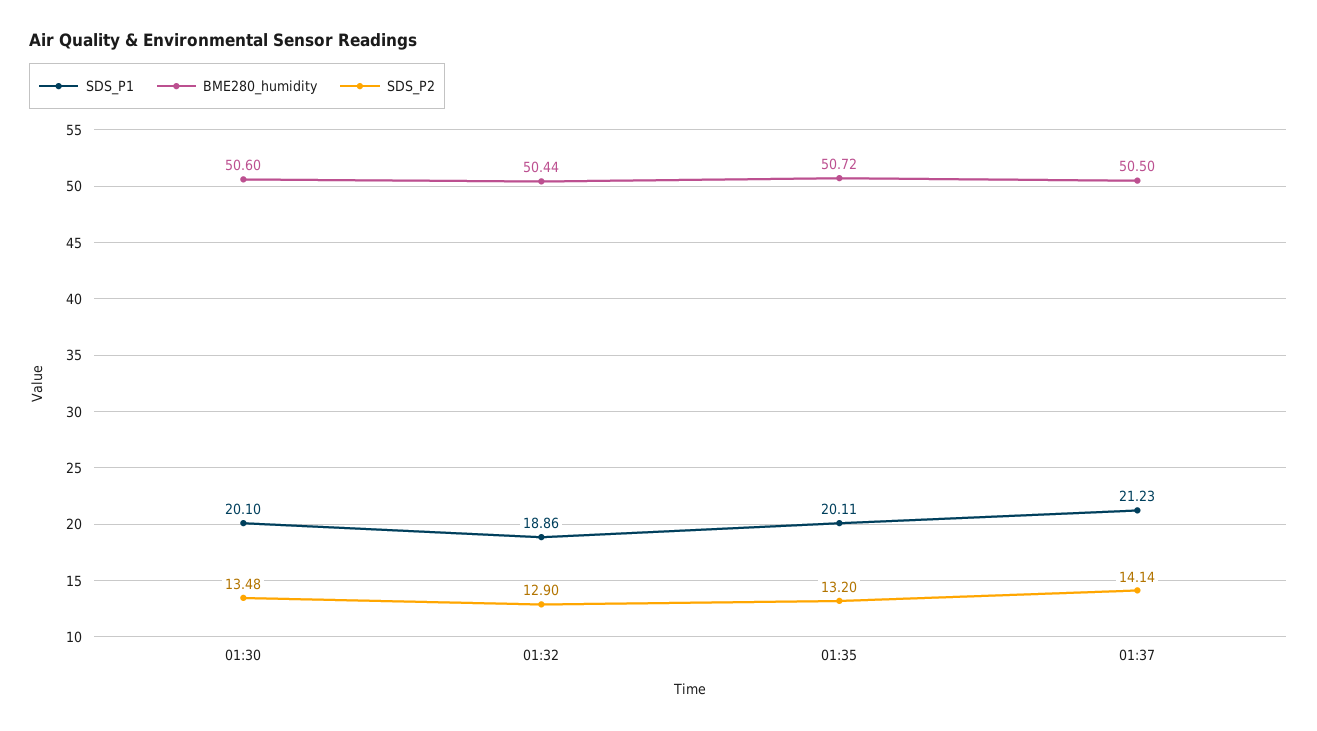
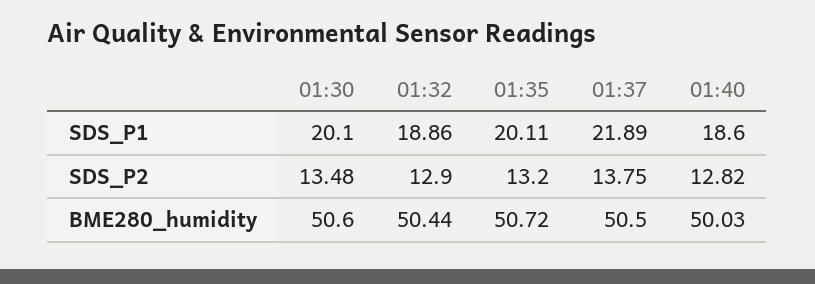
SDS_P1, 01:37: 21.23 -> 21.89
SDS_P2, 01:37: 14.14 -> 13.75
SDS_P1, 01:40: none -> 18.6
SDS_P2, 01:40: none -> 12.82
BME280_humidity, 01:40: none -> 50.03

